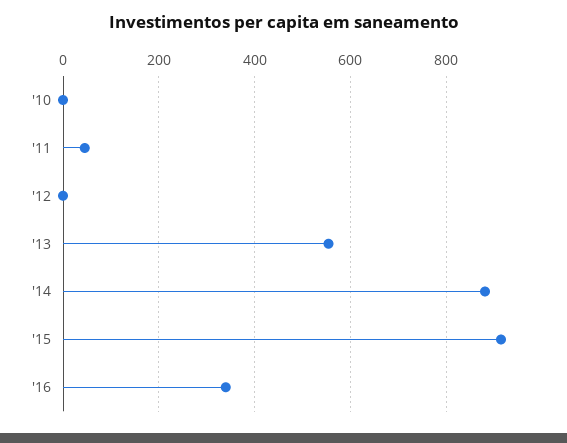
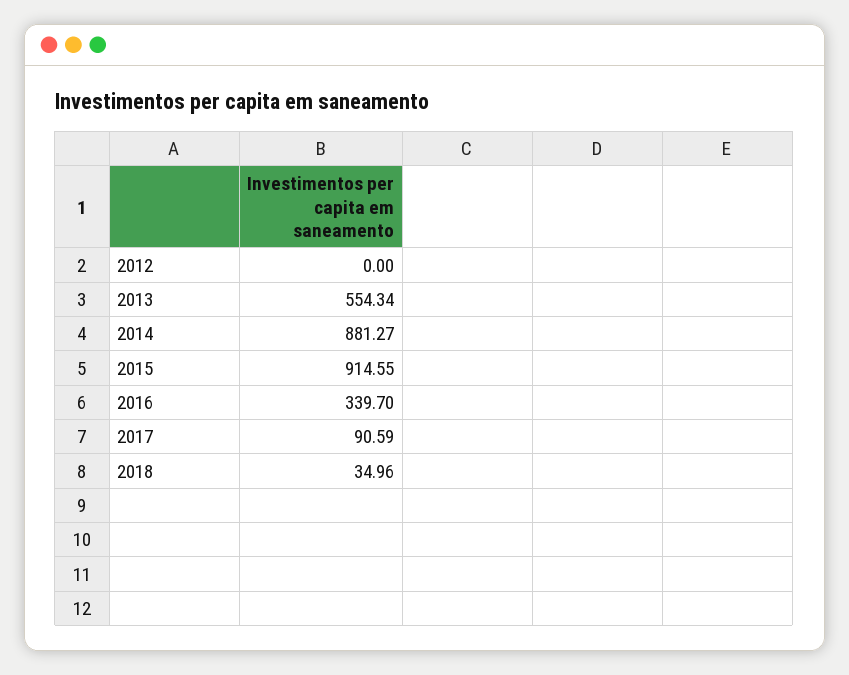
'10: 0 -> none
'11: 40 -> none
2017: none -> 90.59
2018: none -> 34.96

